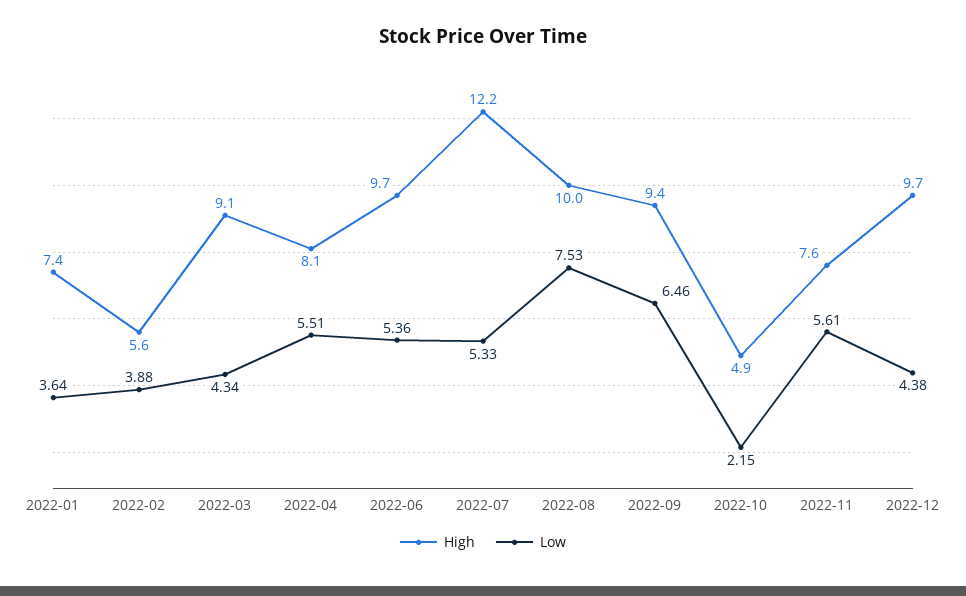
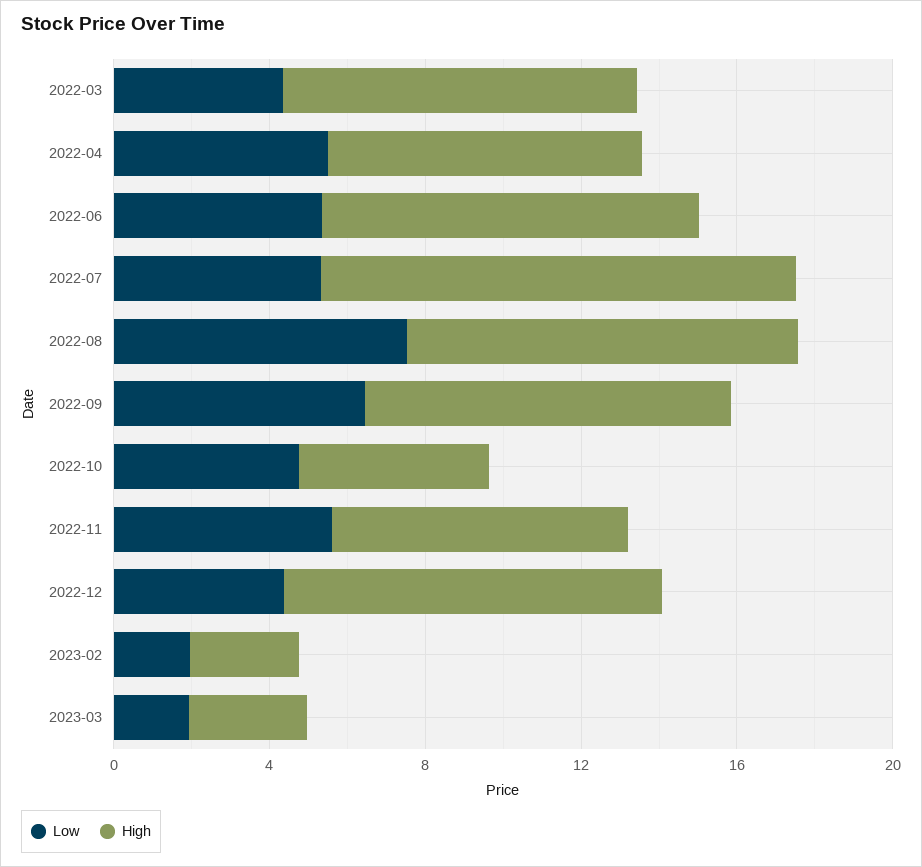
High, 2022-01: 7.4 -> none
Low, 2022-01: 3.64 -> none
High, 2022-02: 5.6 -> none
Low, 2022-02: 3.88 -> none
Low, 2022-10: 2.15 -> 5
Low, 2023-02: none -> 2
High, 2023-02: none -> 3
Low, 2023-03: none -> 2
High, 2023-03: none -> 3

